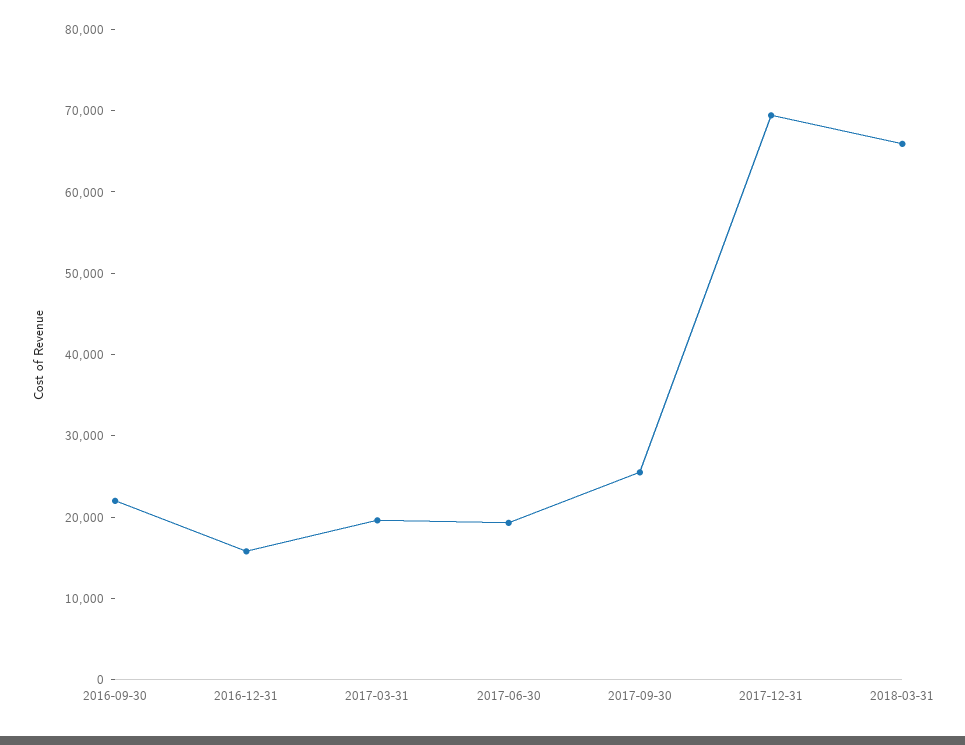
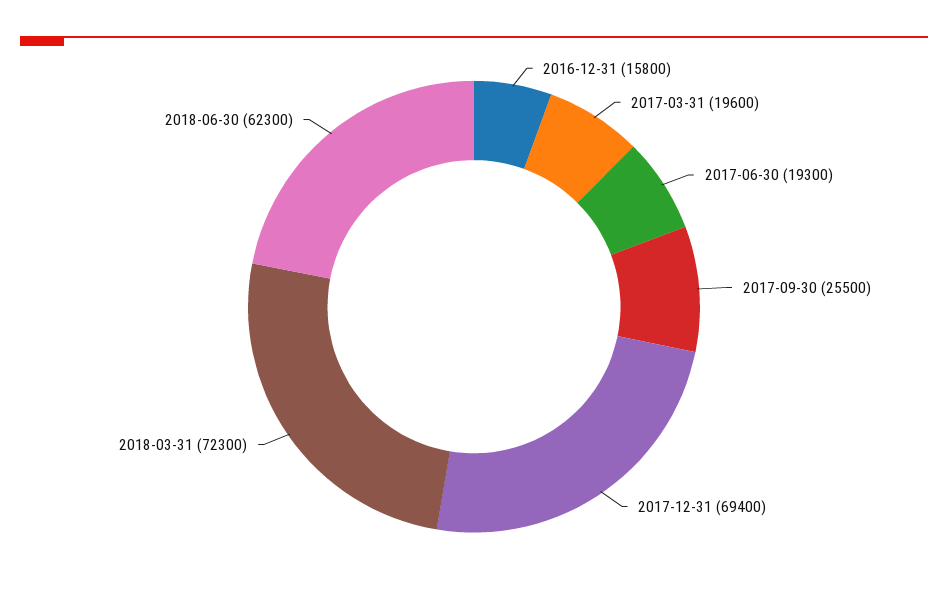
2016-09-30: 22000 -> none
2018-03-31: 66000 -> 72300
2018-06-30: none -> 62300

